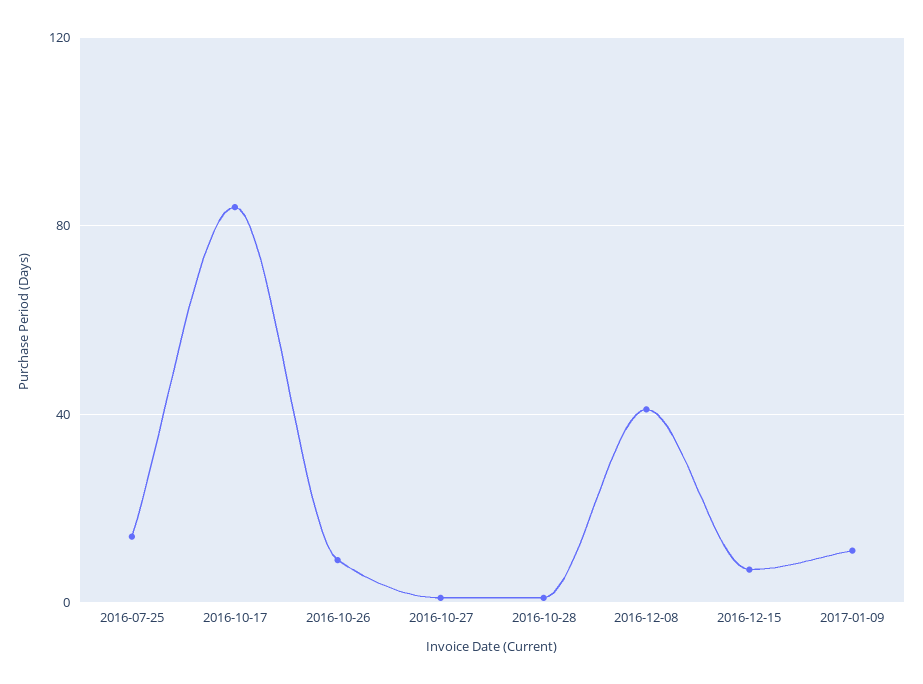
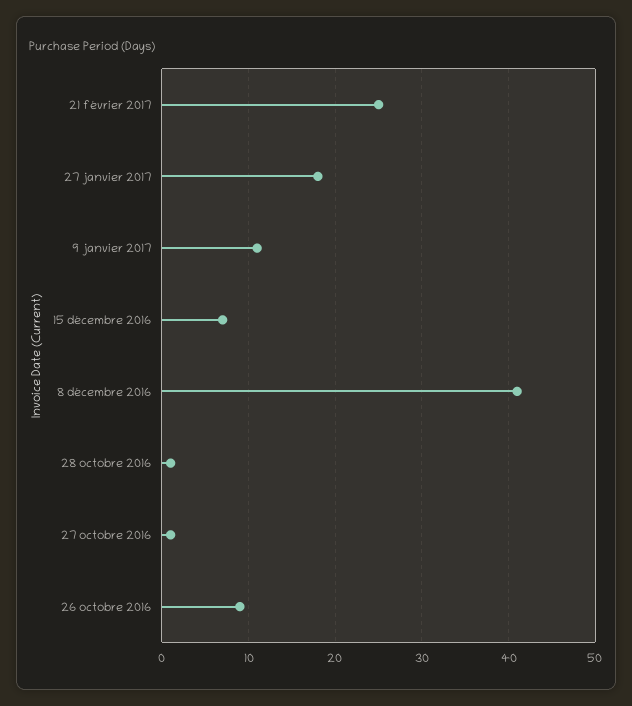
2016-07-25: 15 -> none
2016-10-17: 85 -> none
21 février 2017: none -> 25
27 janvier 2017: none -> 18

